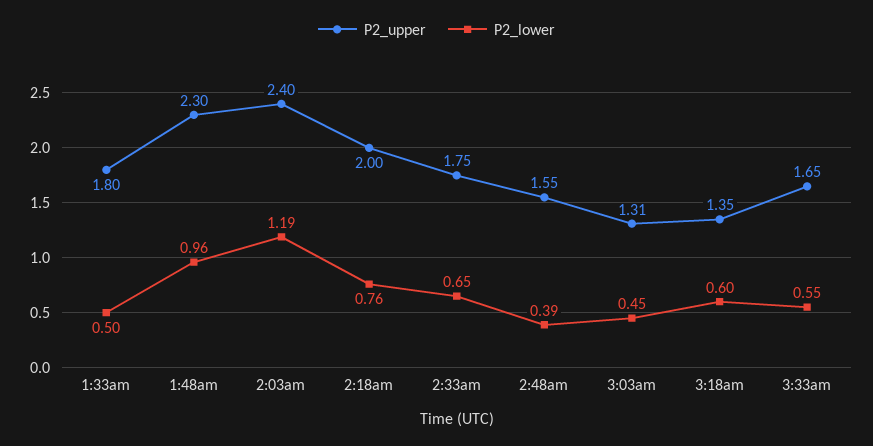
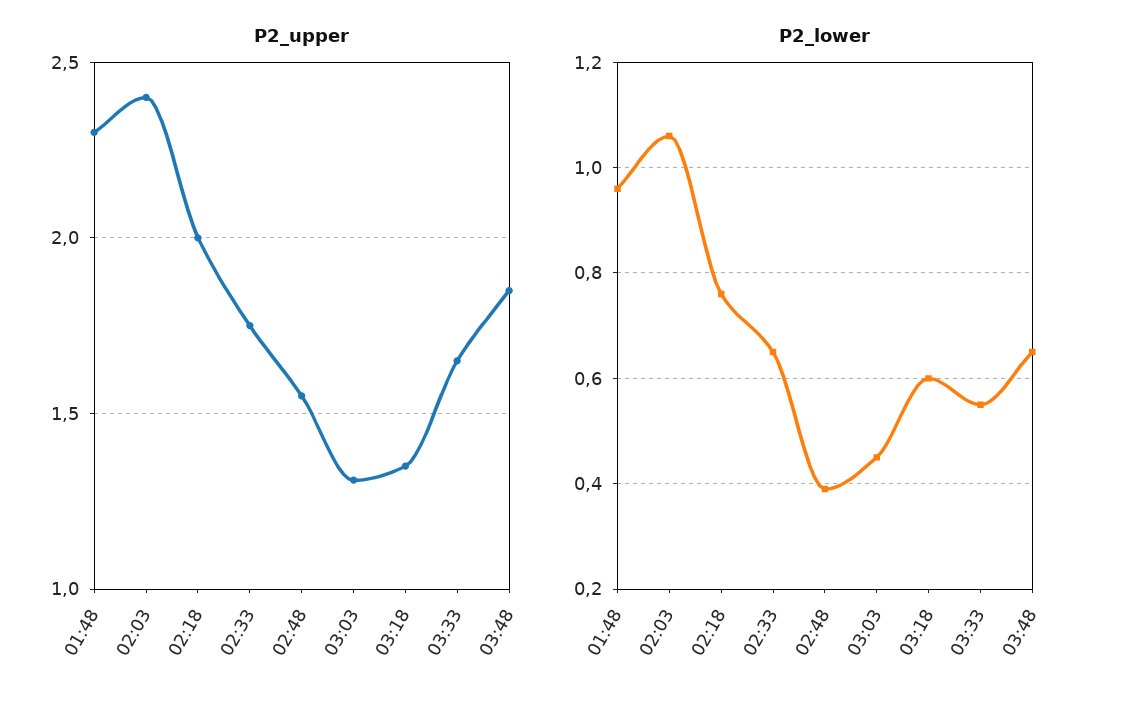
P2_upper, 1:33am: 1.8 -> none
P2_lower, 1:33am: 0.5 -> none
P2_lower, 2:03am: 1.19 -> 1.05
P2_upper, 03:48: none -> 1.85
P2_lower, 03:48: none -> 0.65

